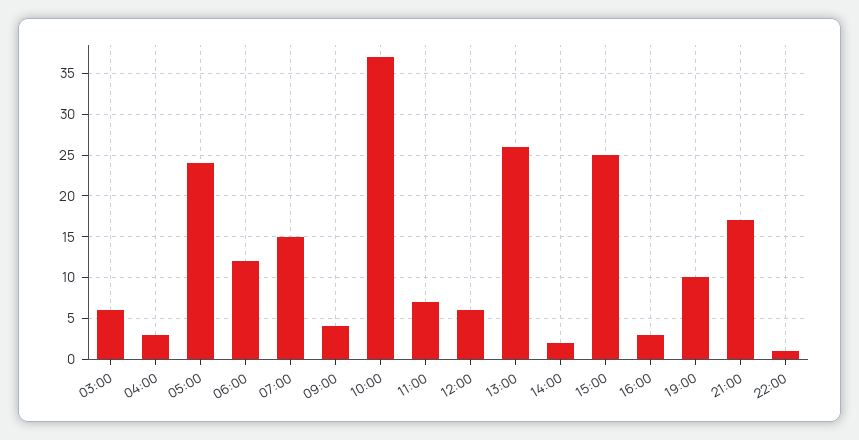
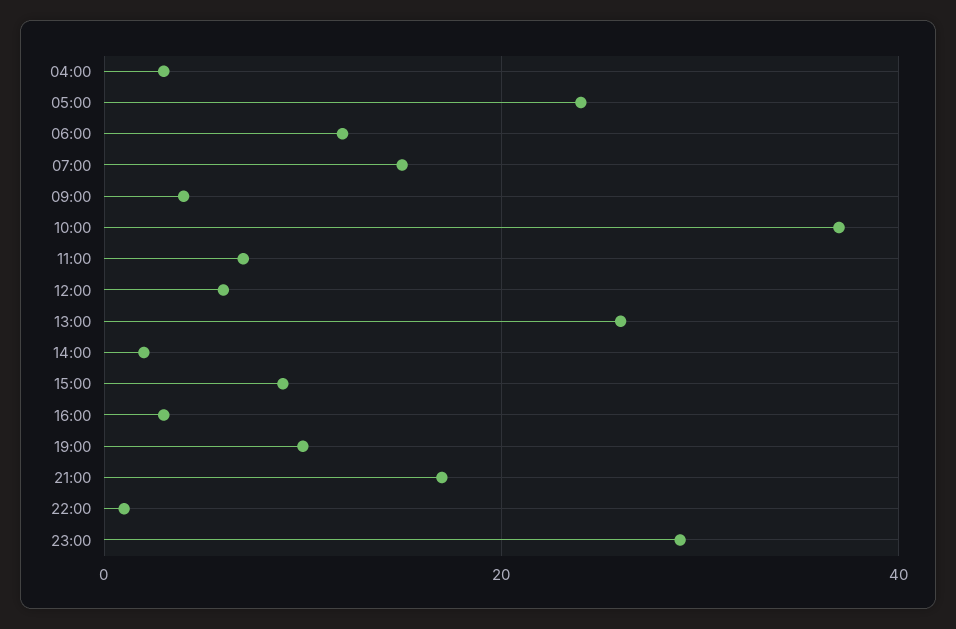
03:00: 6 -> none
15:00: 25 -> 10
23:00: none -> 30

